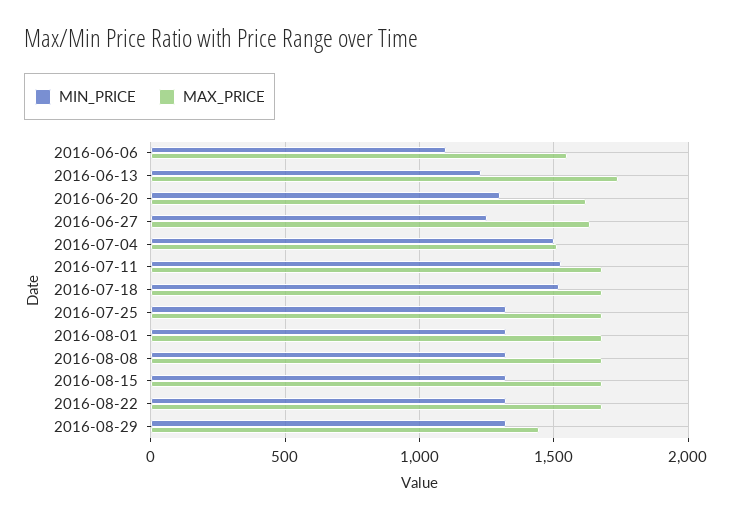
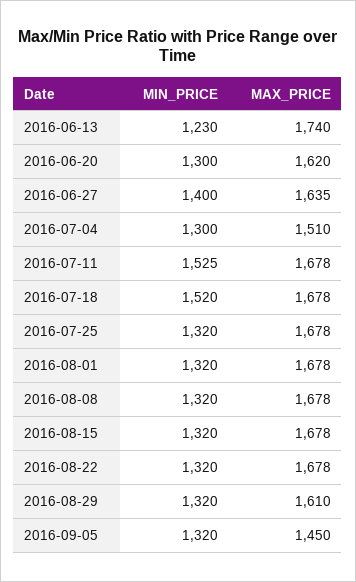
MIN_PRICE, 2016-06-06: 1100 -> none
MAX_PRICE, 2016-06-06: 1550 -> none
MIN_PRICE, 2016-06-27: 1250 -> 1400
MIN_PRICE, 2016-07-04: 1500 -> 1300
MAX_PRICE, 2016-08-29: 1450 -> 1610
MIN_PRICE, 2016-09-05: none -> 1320
MAX_PRICE, 2016-09-05: none -> 1450

